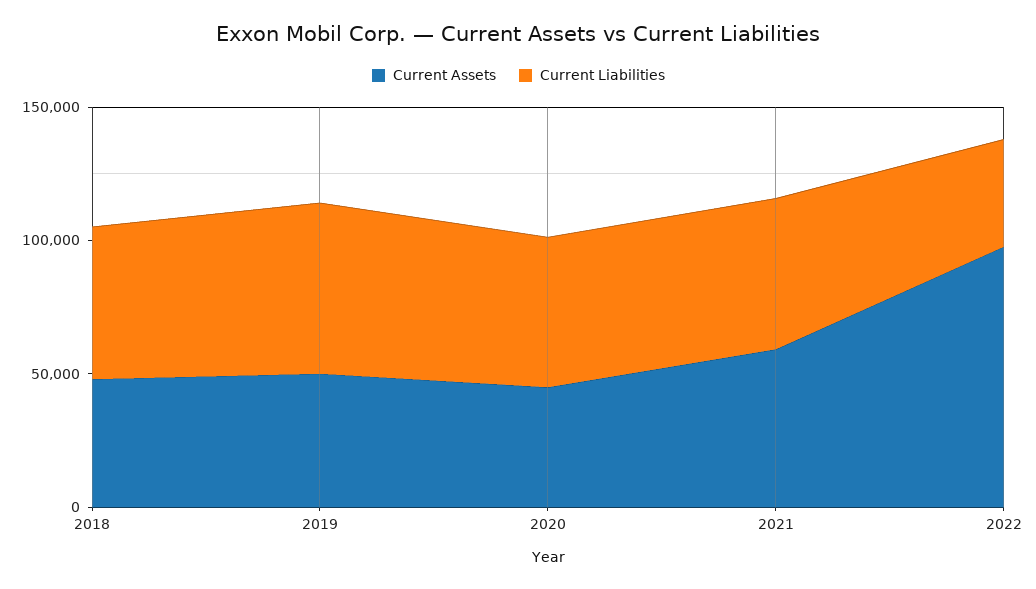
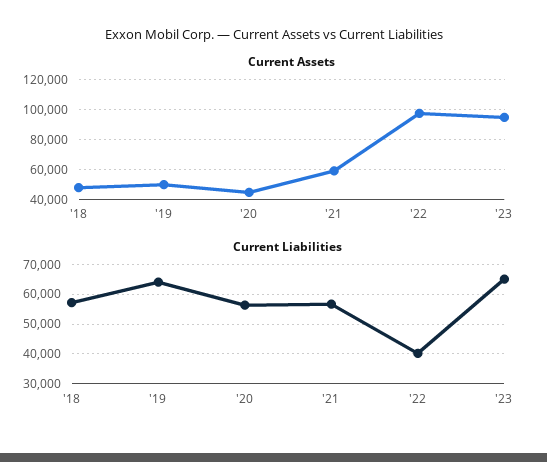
Current Assets, '23: none -> 95000
Current Liabilities, '23: none -> 65000

